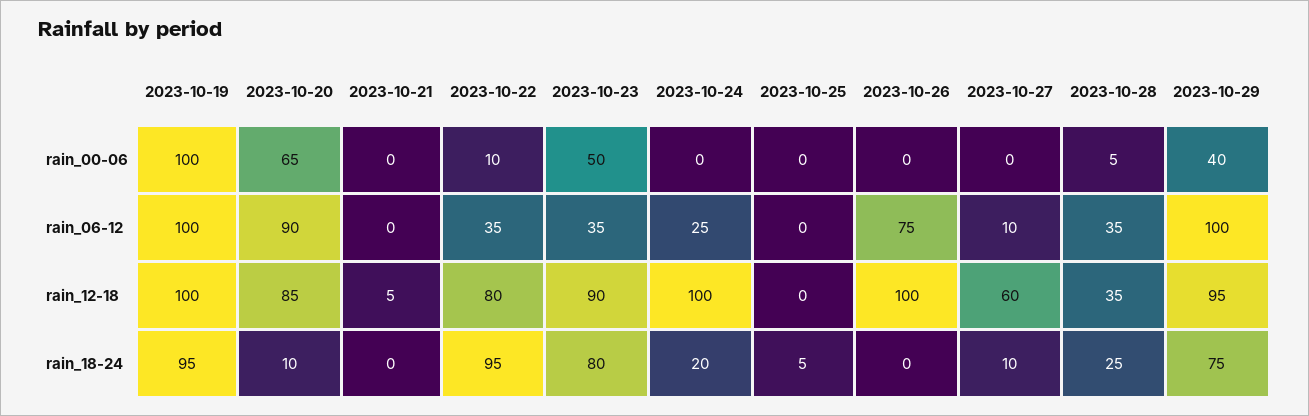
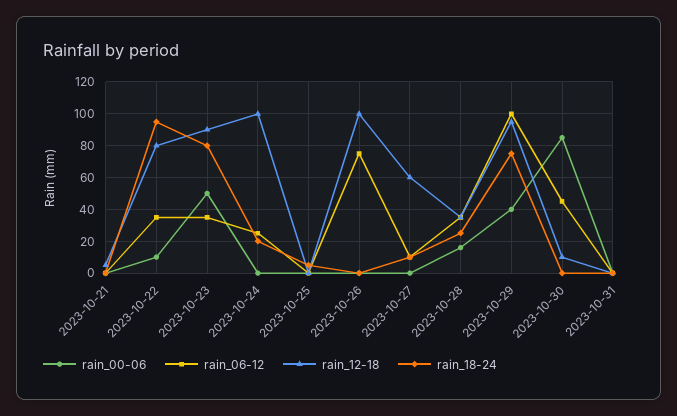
rain_00-06, 2023-10-19: 100 -> none
rain_00-06, 2023-10-20: 65 -> none
rain_00-06, 2023-10-28: 5 -> 15
rain_06-12, 2023-10-19: 100 -> none
rain_06-12, 2023-10-20: 90 -> none
rain_12-18, 2023-10-19: 100 -> none
rain_12-18, 2023-10-20: 85 -> none
rain_18-24, 2023-10-19: 95 -> none
rain_18-24, 2023-10-20: 10 -> none
rain_00-06, 2023-10-30: none -> 85
rain_06-12, 2023-10-30: none -> 45
rain_12-18, 2023-10-30: none -> 10
rain_18-24, 2023-10-30: none -> 0
rain_00-06, 2023-10-31: none -> 0
rain_06-12, 2023-10-31: none -> 0
rain_12-18, 2023-10-31: none -> 0
rain_18-24, 2023-10-31: none -> 0

